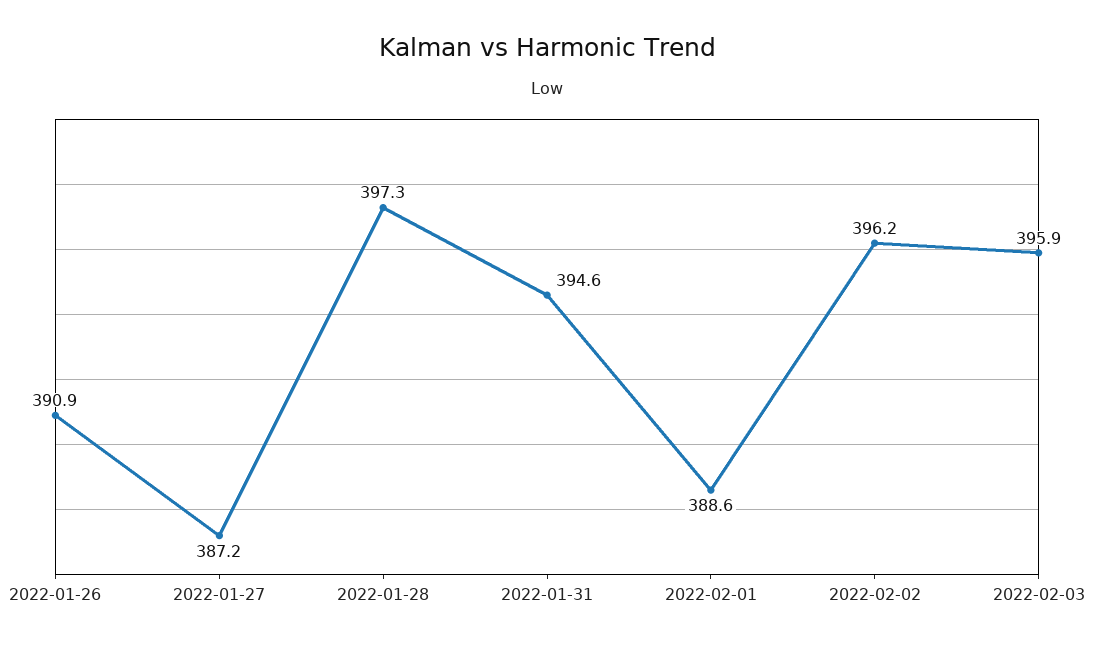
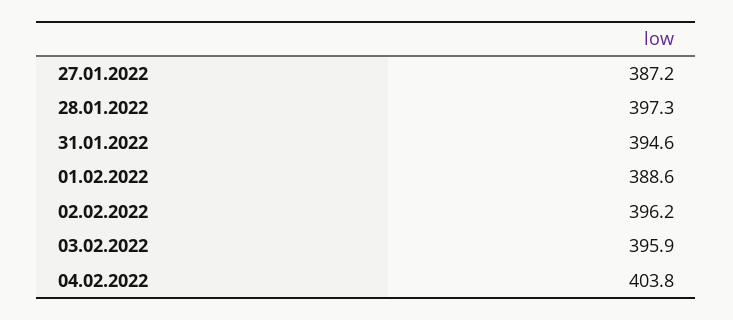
2022-01-26: 390.9 -> none
04.02.2022: none -> 403.8

